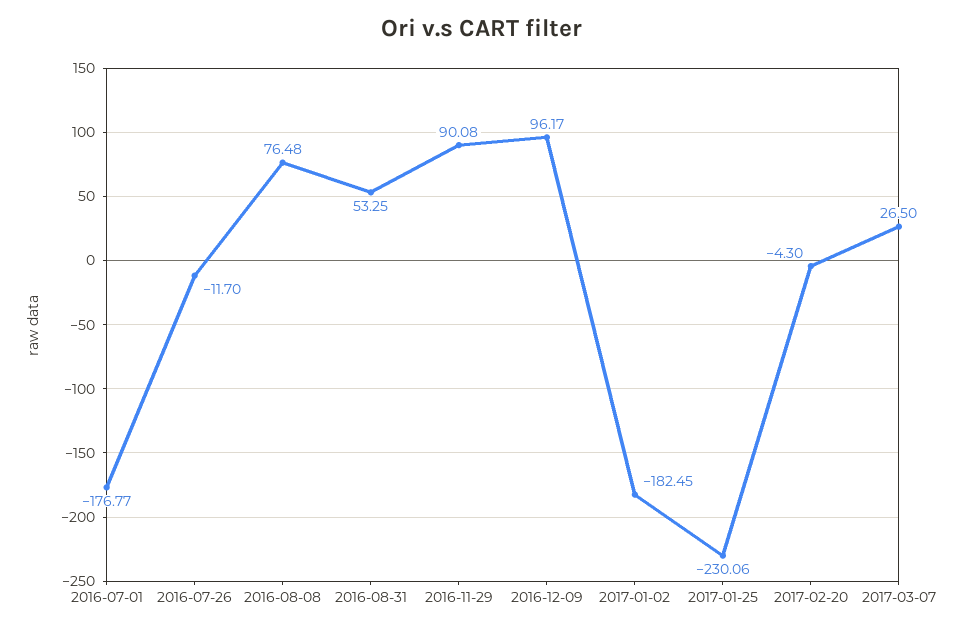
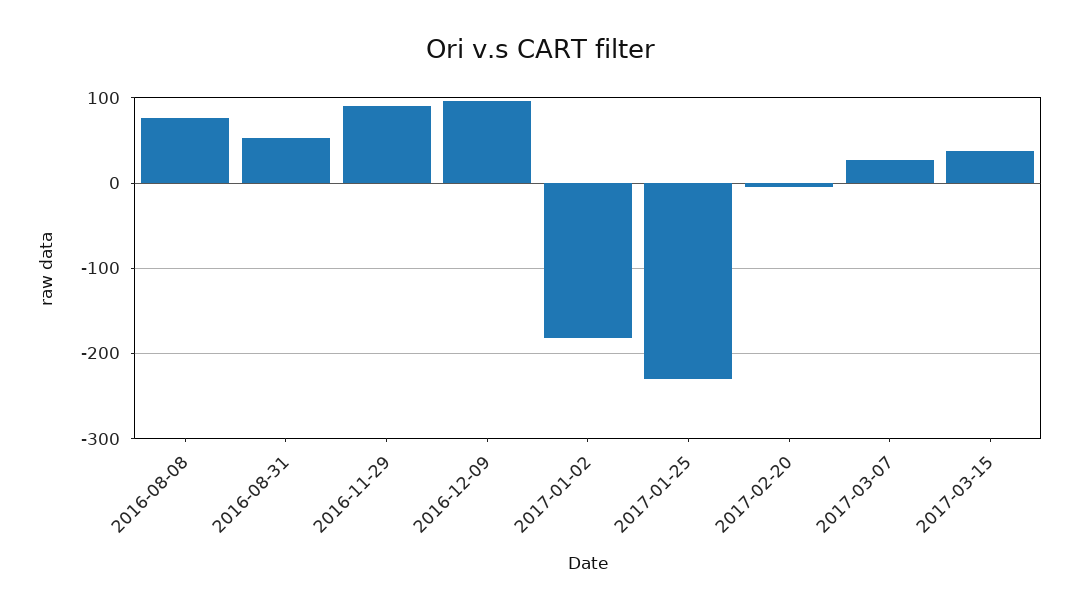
2016-07-01: -176.77 -> none
2016-07-26: -11.7 -> none
2017-03-15: none -> 40

